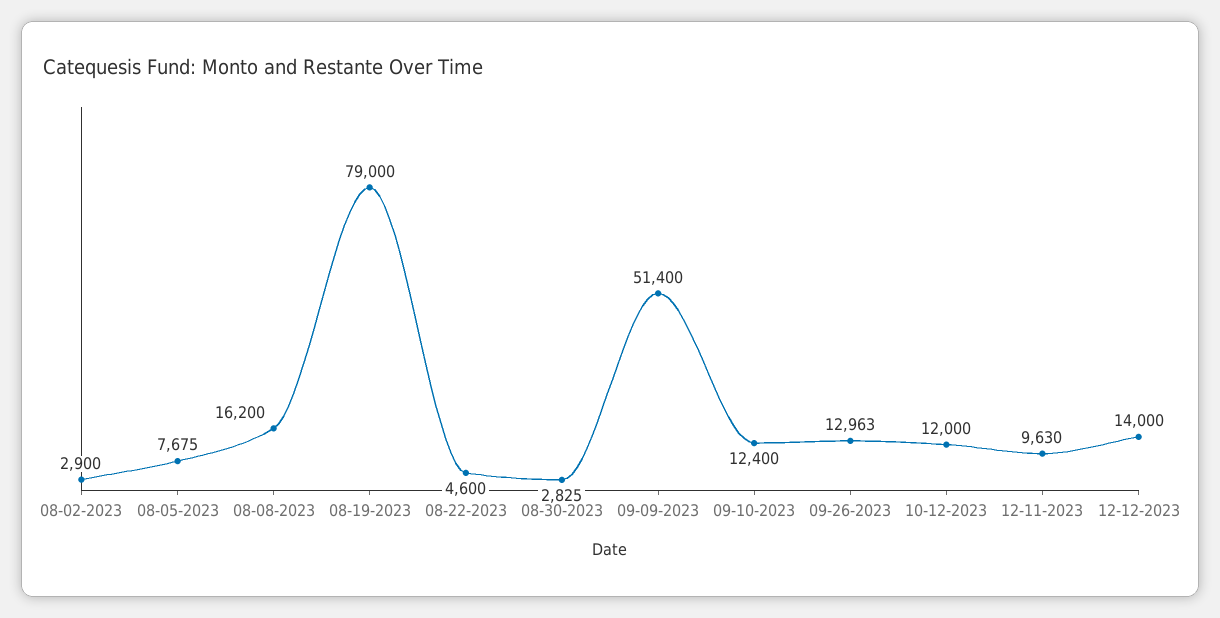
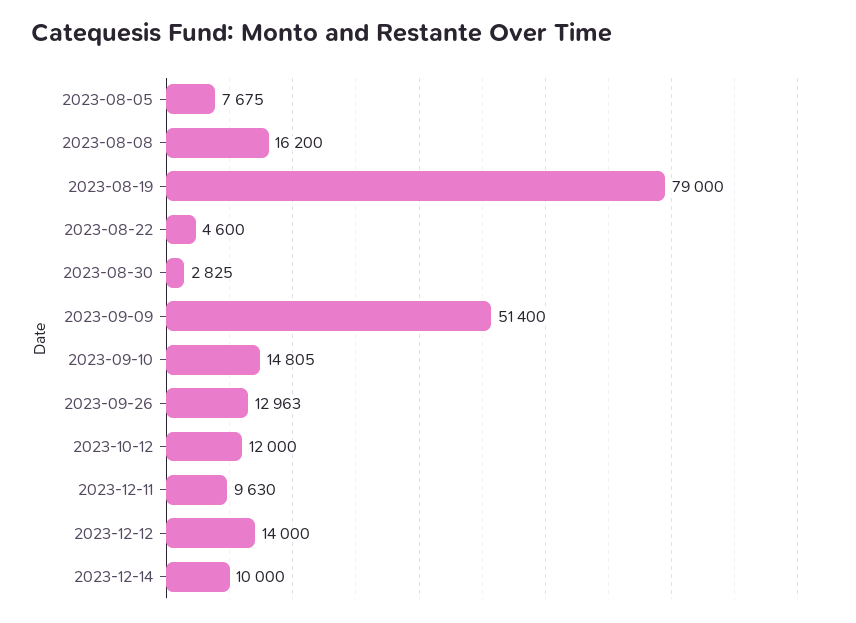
08-02-2023: 2900 -> none
09-10-2023: 12400 -> 14805
2023-12-14: none -> 10000

